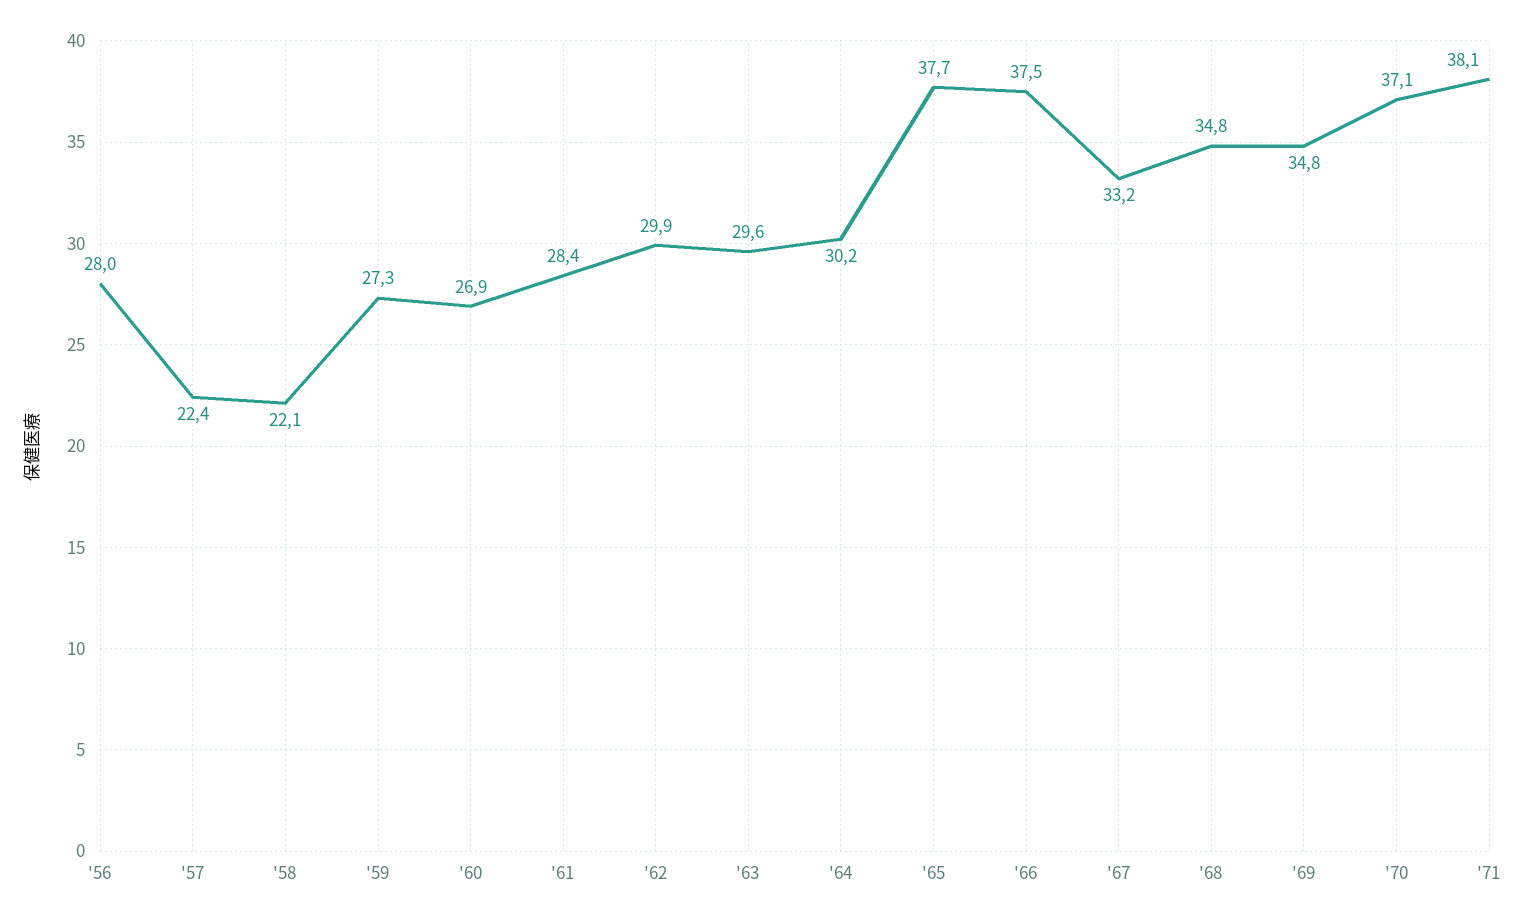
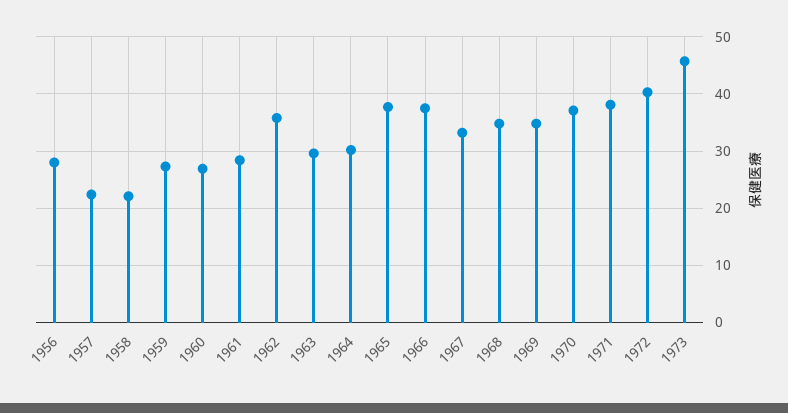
'62: 29.9 -> 36
1972: none -> 40
1973: none -> 46

